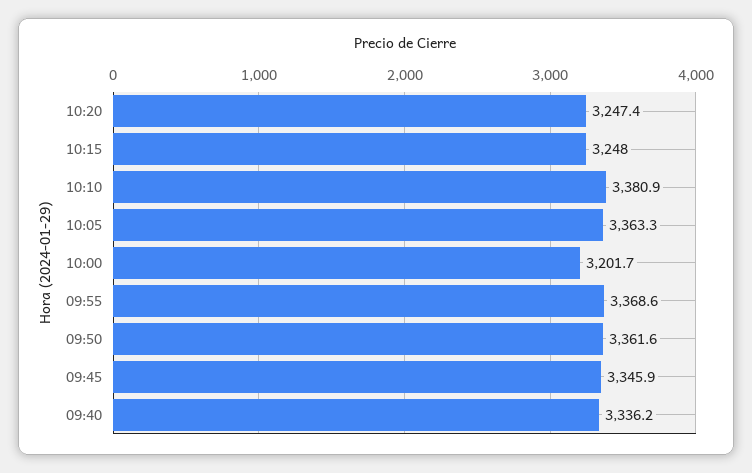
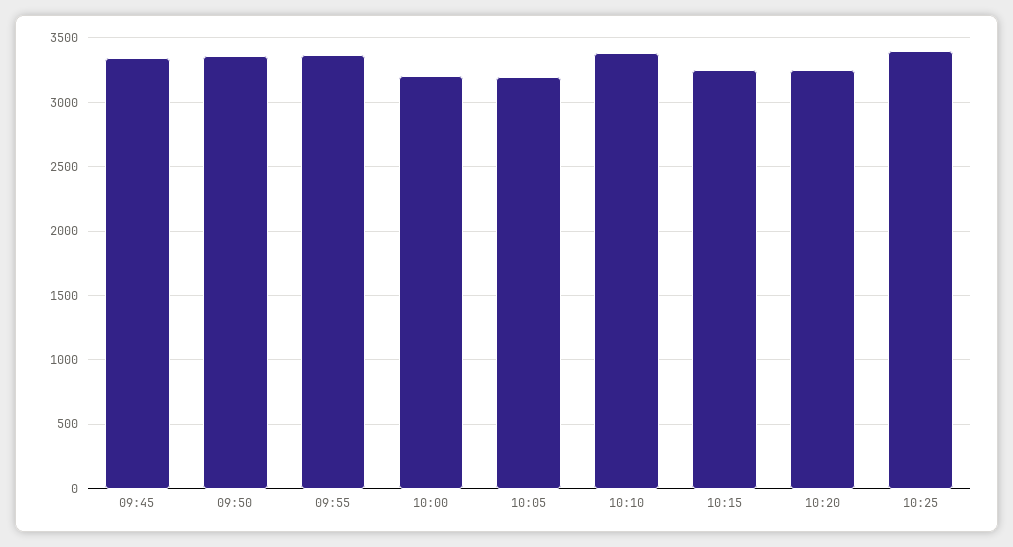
10:05: 3363.3 -> 3200
09:40: 3336.2 -> none
10:25: none -> 3400

